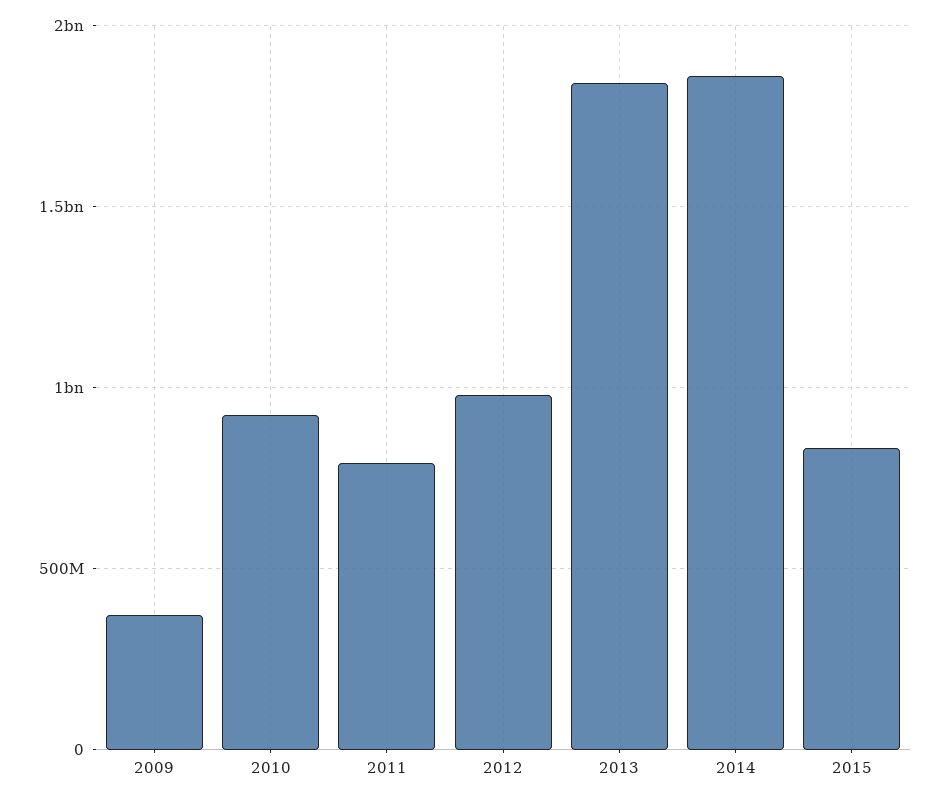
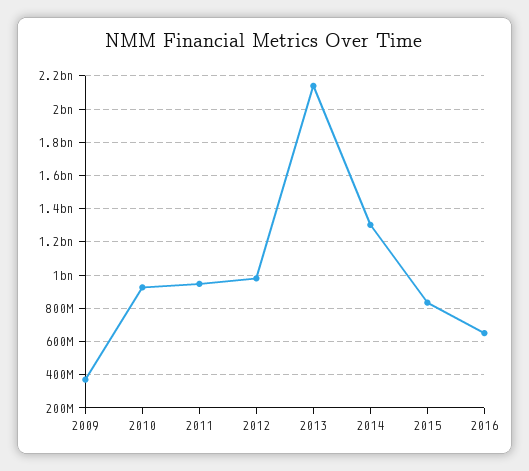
2011: 800000000 -> 950000000
2013: 1850000000 -> 2150000000
2014: 1850000000 -> 1300000000
2016: none -> 650000000

